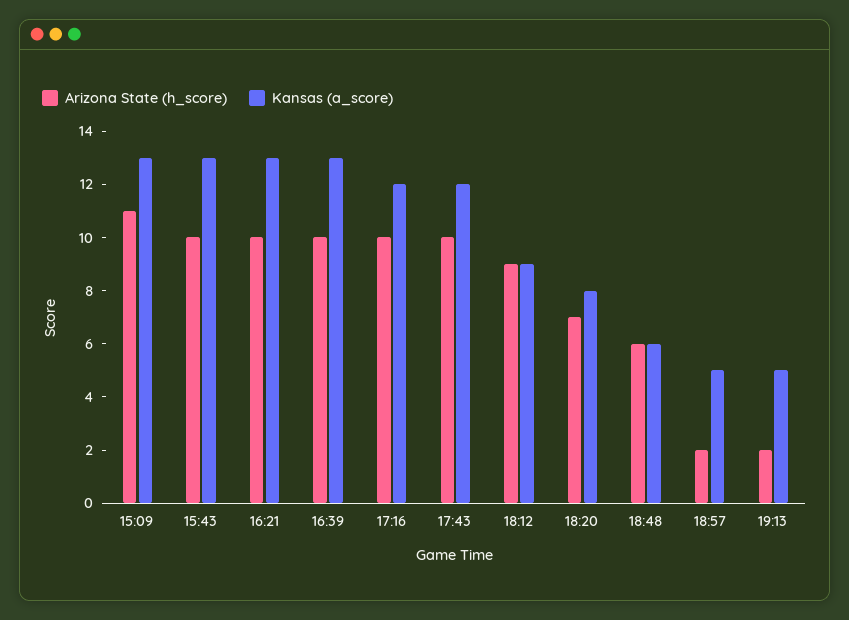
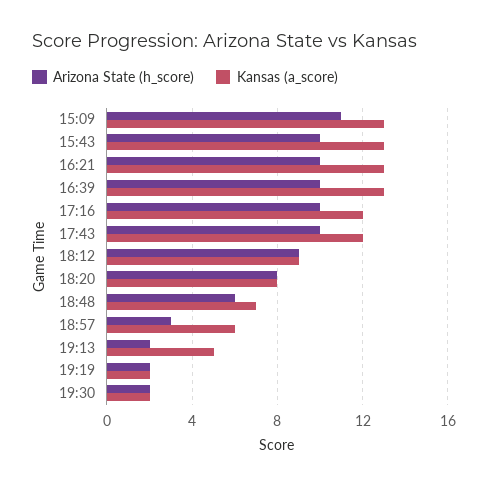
Arizona State (h_score), 18:20: 7 -> 8
Kansas (a_score), 18:48: 6 -> 7
Arizona State (h_score), 18:57: 2 -> 3
Kansas (a_score), 18:57: 5 -> 6
Arizona State (h_score), 19:19: none -> 2
Kansas (a_score), 19:19: none -> 2
Arizona State (h_score), 19:30: none -> 2
Kansas (a_score), 19:30: none -> 2

